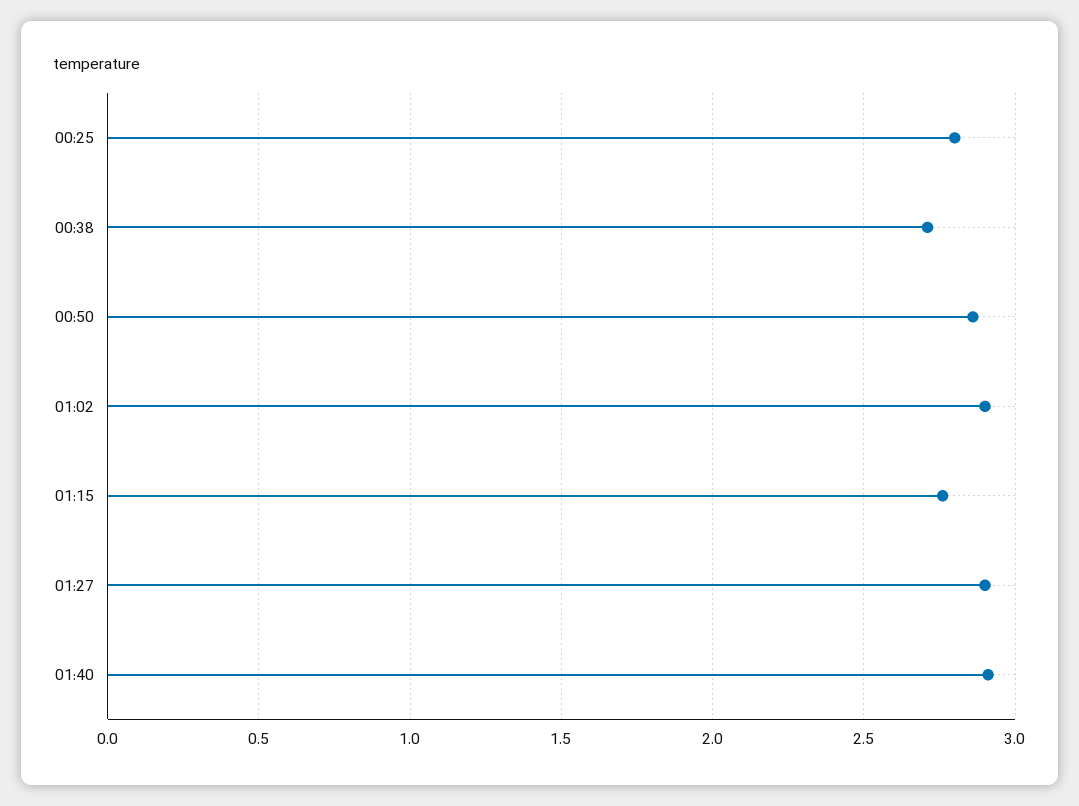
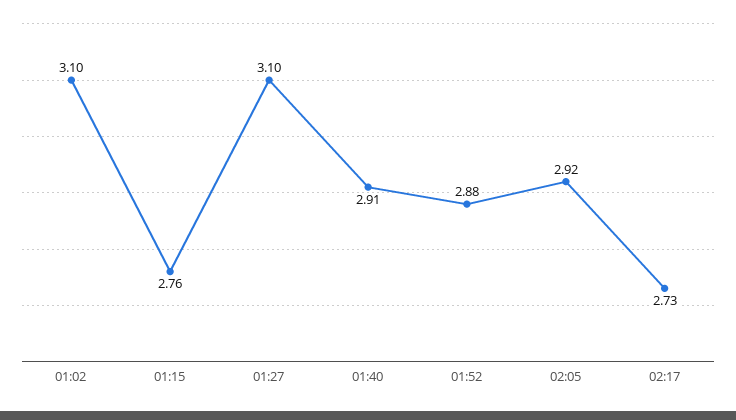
00:25: 2.8 -> none
00:38: 2.7 -> none
00:50: 2.85 -> none
01:02: 2.9 -> 3.1
01:27: 2.9 -> 3.1
01:52: none -> 2.88
02:05: none -> 2.92
02:17: none -> 2.73

